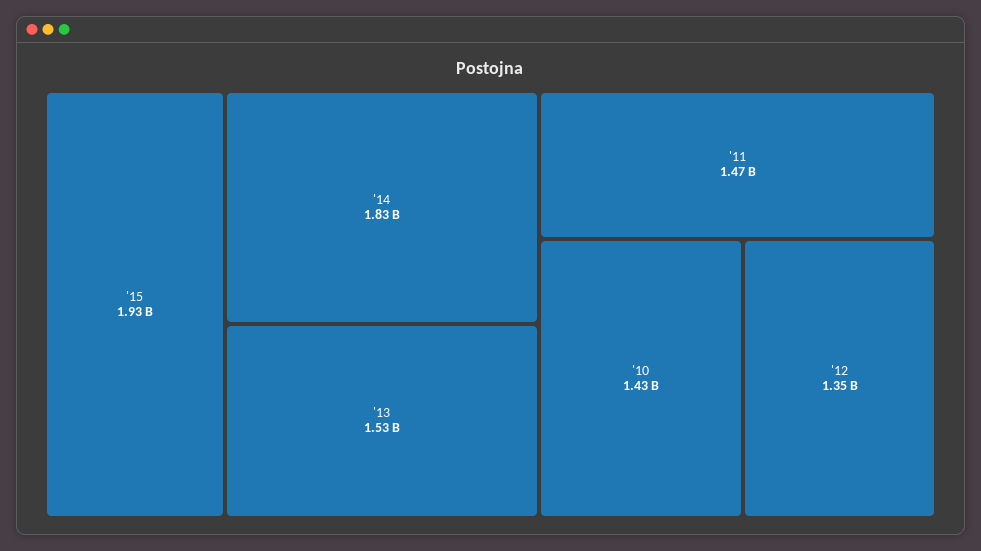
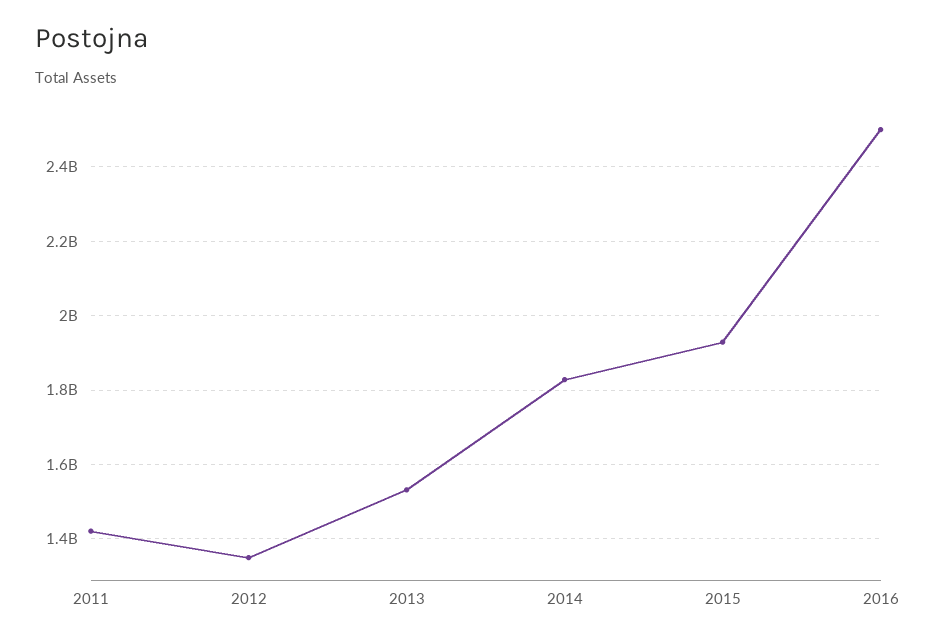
'11: 1470000000 -> 1420000000
'10: 1430000000 -> none
2016: none -> 2500000000

